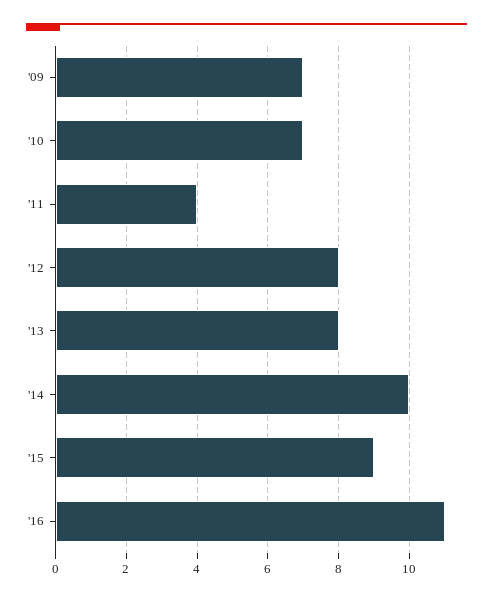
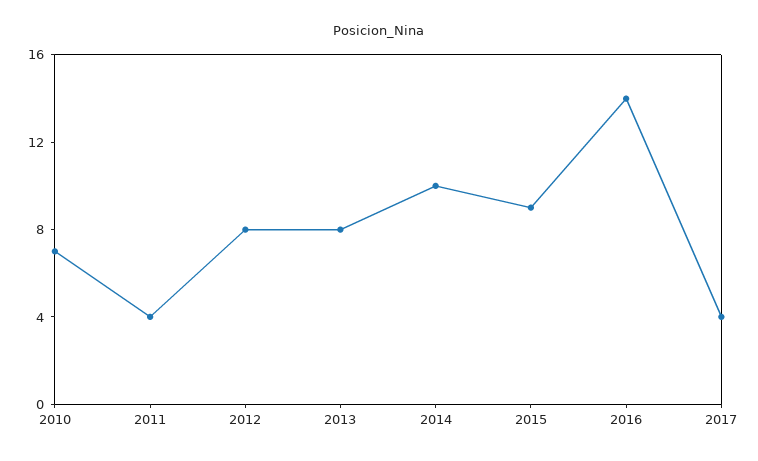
'09: 7 -> none
'16: 11 -> 14
2017: none -> 4

